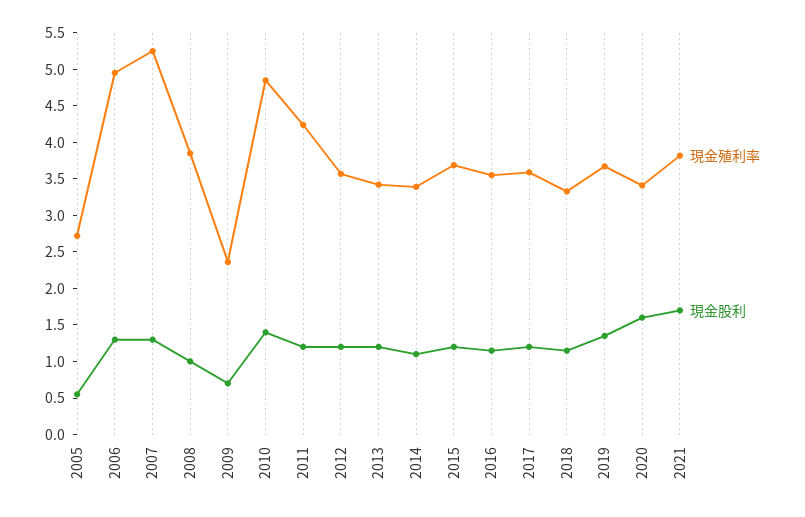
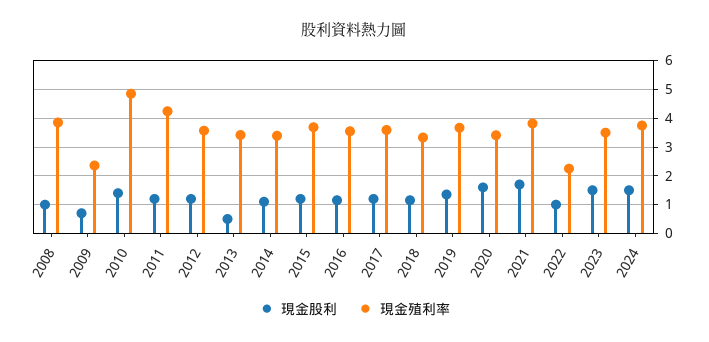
現金殖利率, 2005: 2.75 -> none
現金股利, 2005: 0.5 -> none
現金殖利率, 2006: 5 -> none
現金股利, 2006: 1.25 -> none
現金殖利率, 2007: 5.25 -> none
現金股利, 2007: 1.25 -> none
現金股利, 2013: 1.25 -> 0.5
現金股利, 2022: none -> 1
現金殖利率, 2022: none -> 2.25
現金股利, 2023: none -> 1.5
現金殖利率, 2023: none -> 3.5
現金股利, 2024: none -> 1.5
現金殖利率, 2024: none -> 3.75

